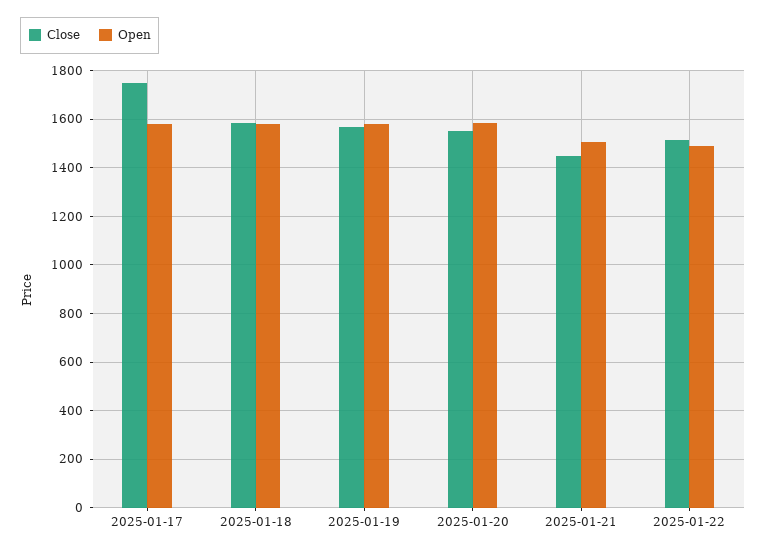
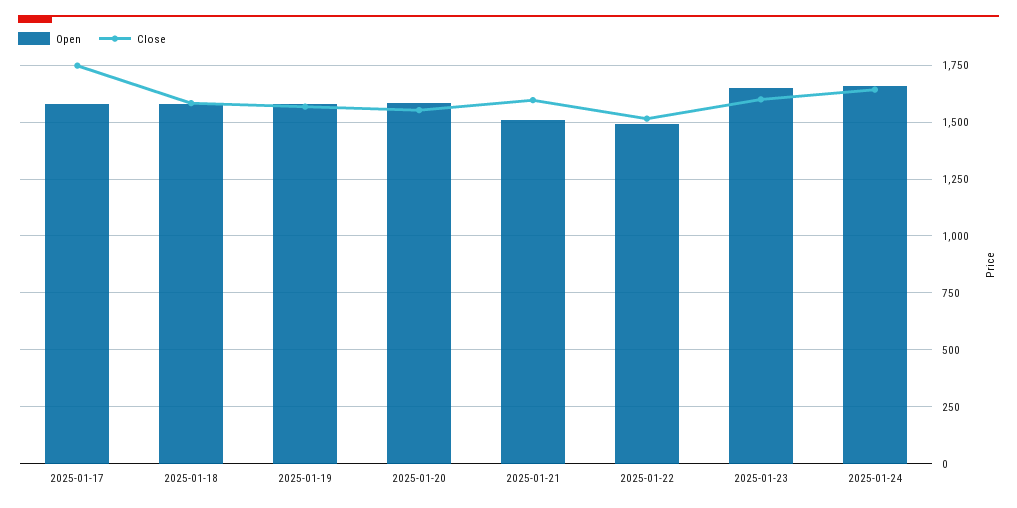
Close, 2025-01-21: 1450 -> 1600
Open, 2025-01-23: none -> 1650
Close, 2025-01-23: none -> 1600
Open, 2025-01-24: none -> 1650
Close, 2025-01-24: none -> 1650

